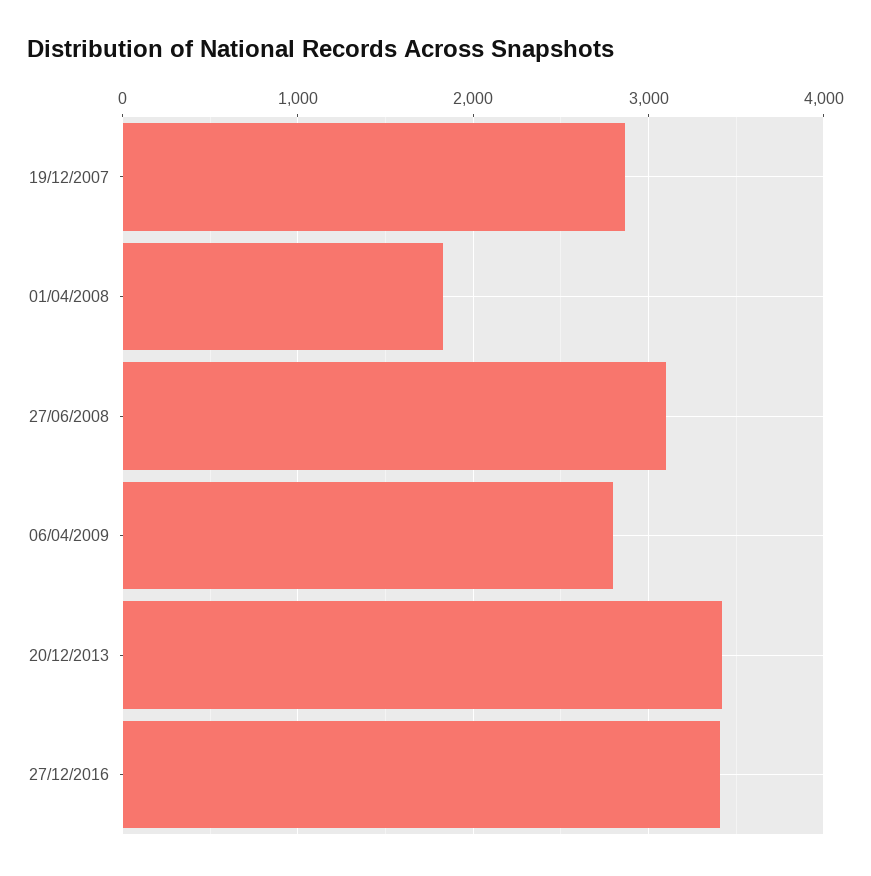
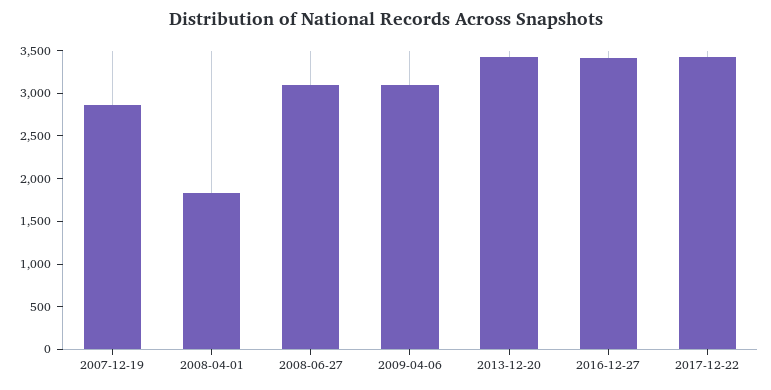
06/04/2009: 2800 -> 3100
2017-12-22: none -> 3400

